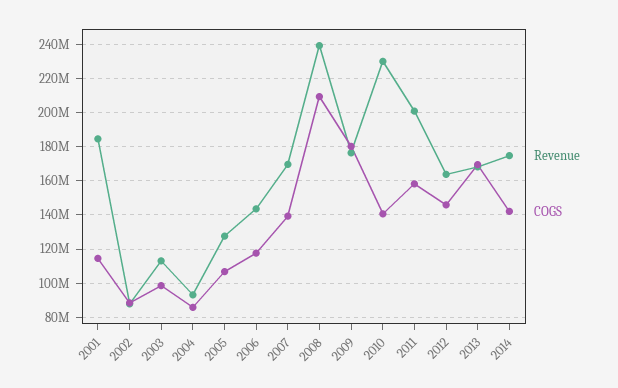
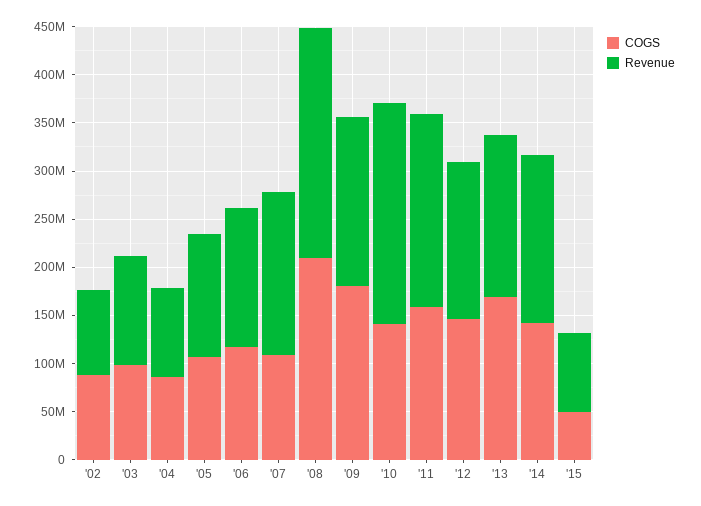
Revenue, 2001: 185000000 -> none
COGS, 2001: 115000000 -> none
COGS, 2007: 140000000 -> 110000000
COGS, '15: none -> 50000000
Revenue, '15: none -> 80000000

